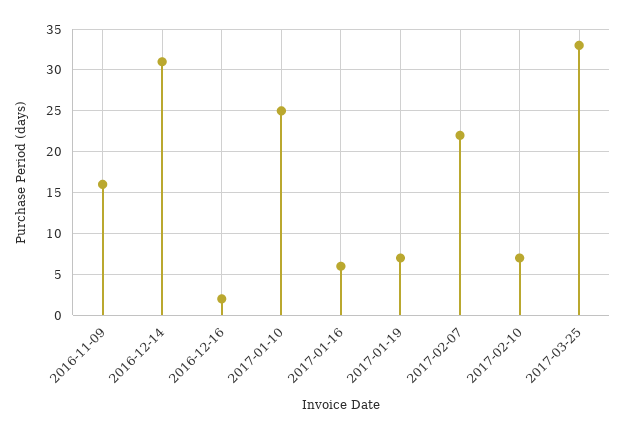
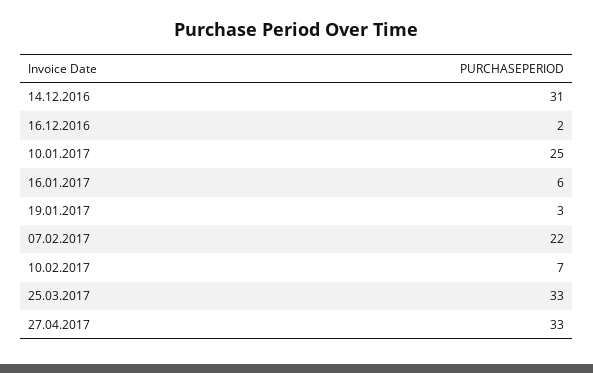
2016-11-09: 16 -> none
2017-01-19: 7 -> 3
27.04.2017: none -> 33

